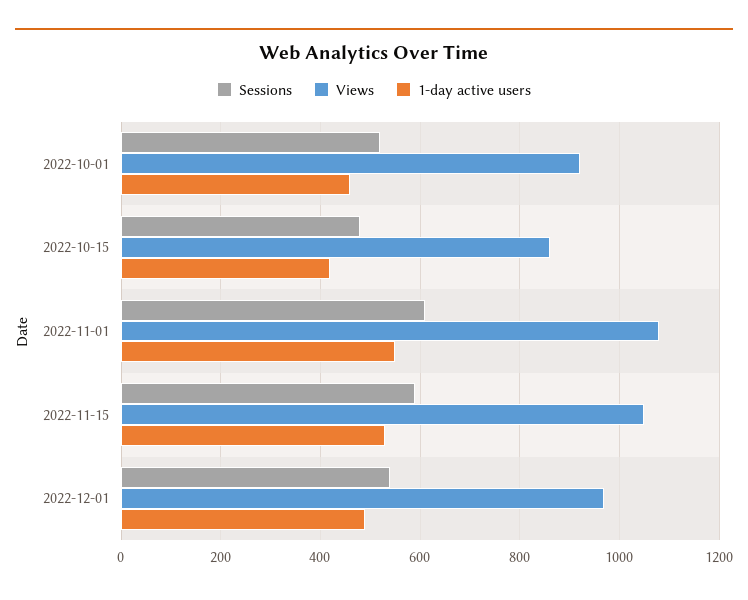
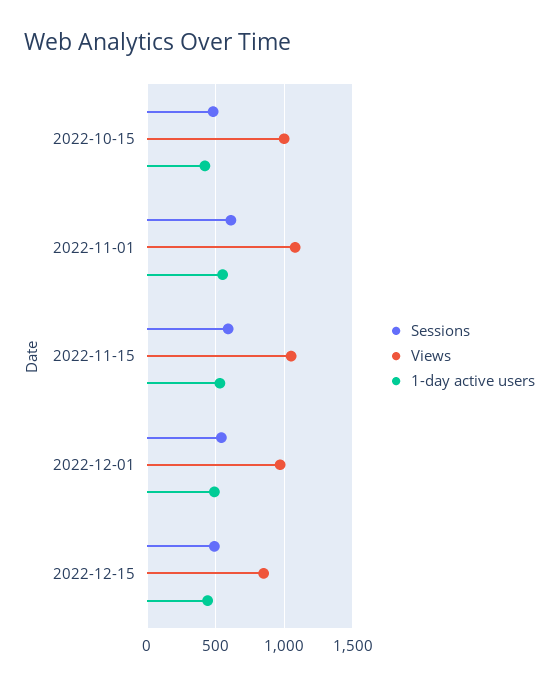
Sessions, 2022-10-01: 520 -> none
Views, 2022-10-01: 920 -> none
1-day active users, 2022-10-01: 460 -> none
Views, 2022-10-15: 860 -> 1000
Sessions, 2022-12-15: none -> 500
Views, 2022-12-15: none -> 850
1-day active users, 2022-12-15: none -> 450

